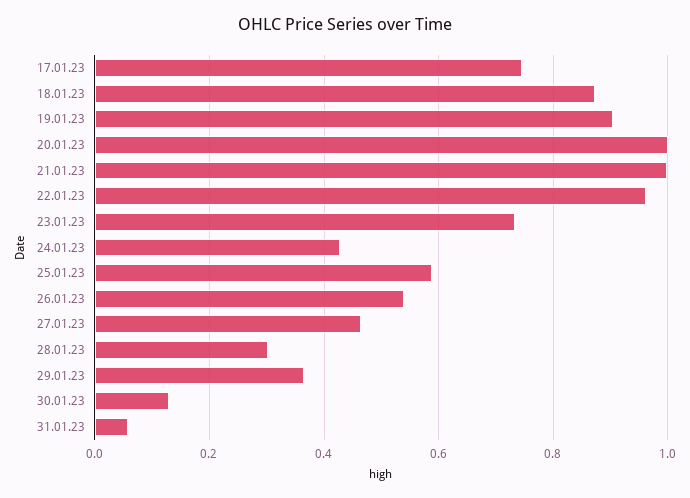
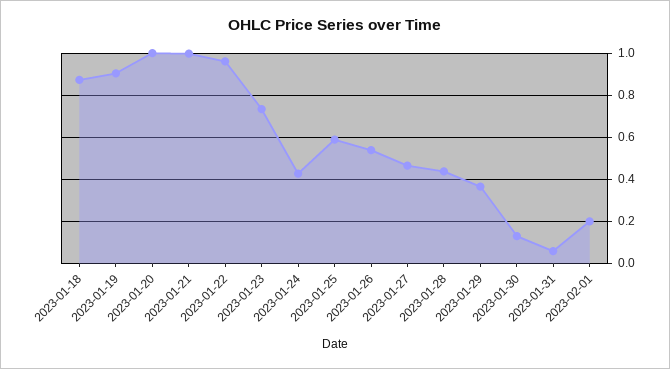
17.01.23: 0.74 -> none
28.01.23: 0.3 -> 0.45
2023-02-01: none -> 0.2

